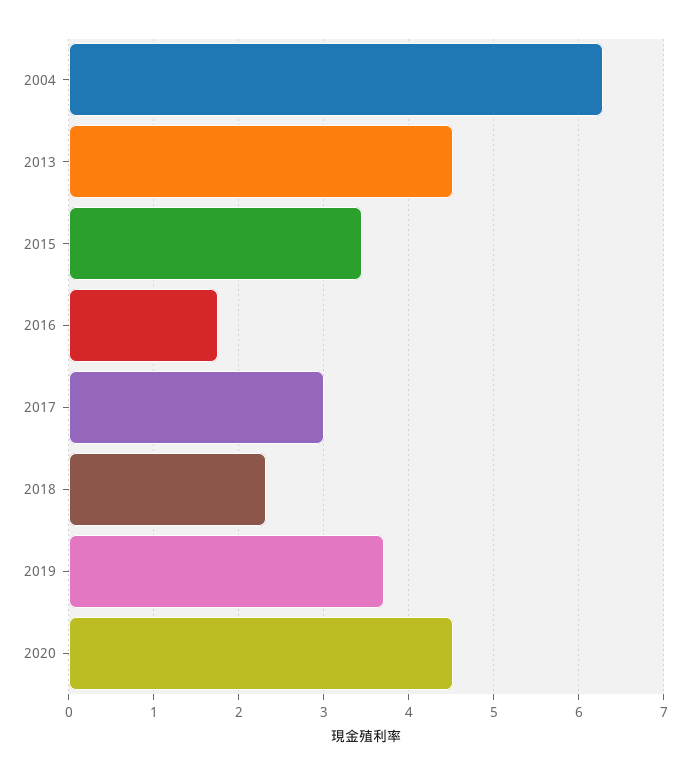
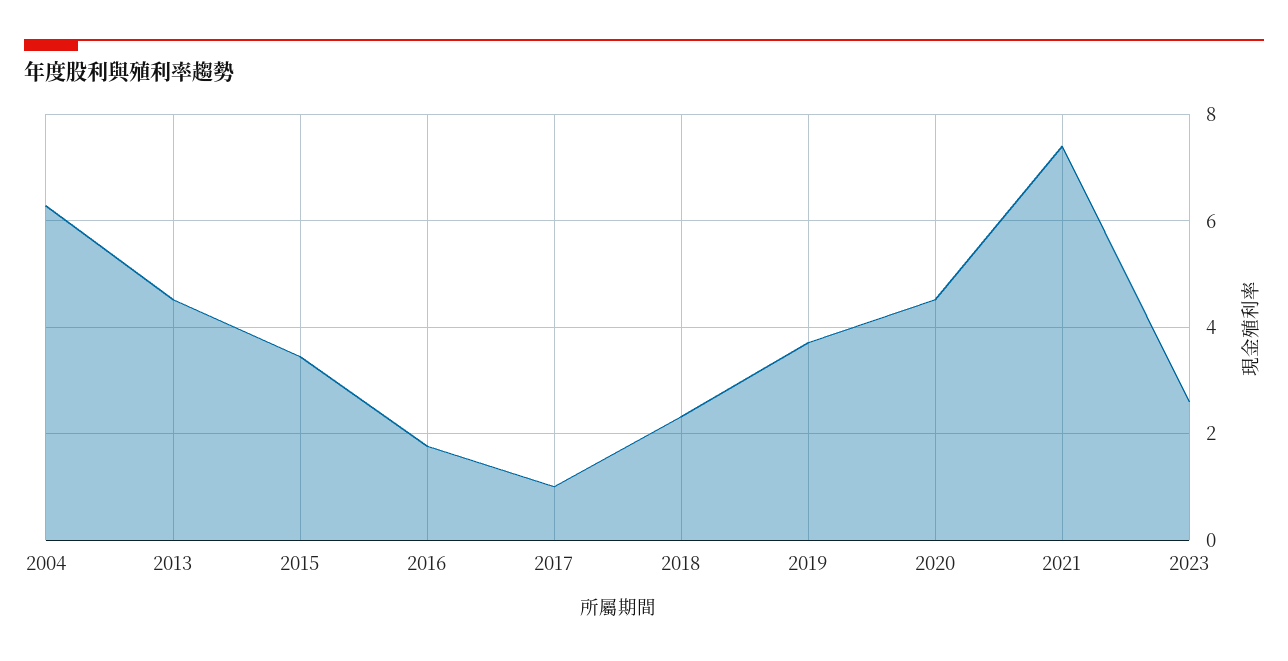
2017: 3 -> 1
2021: none -> 7.4
2023: none -> 2.6

